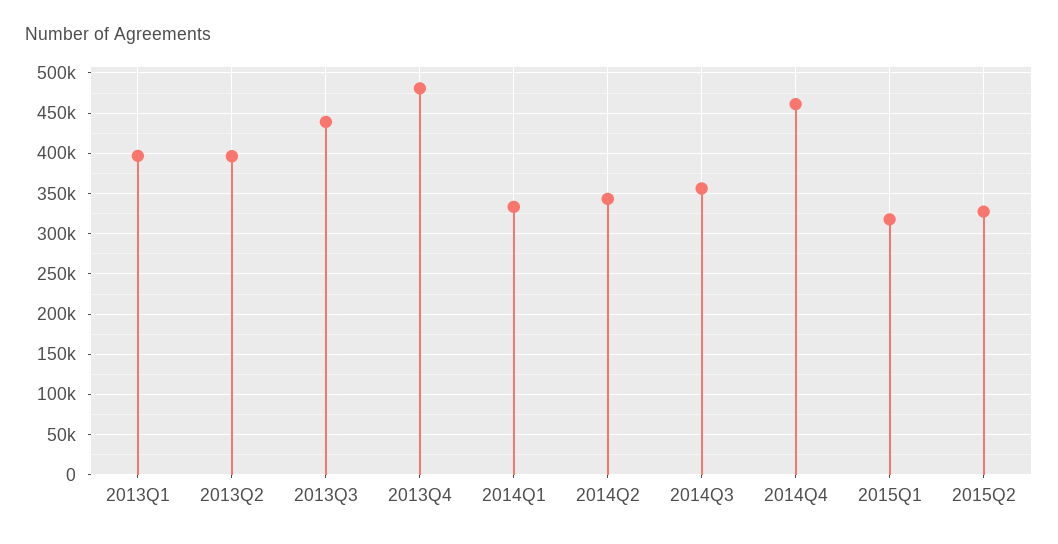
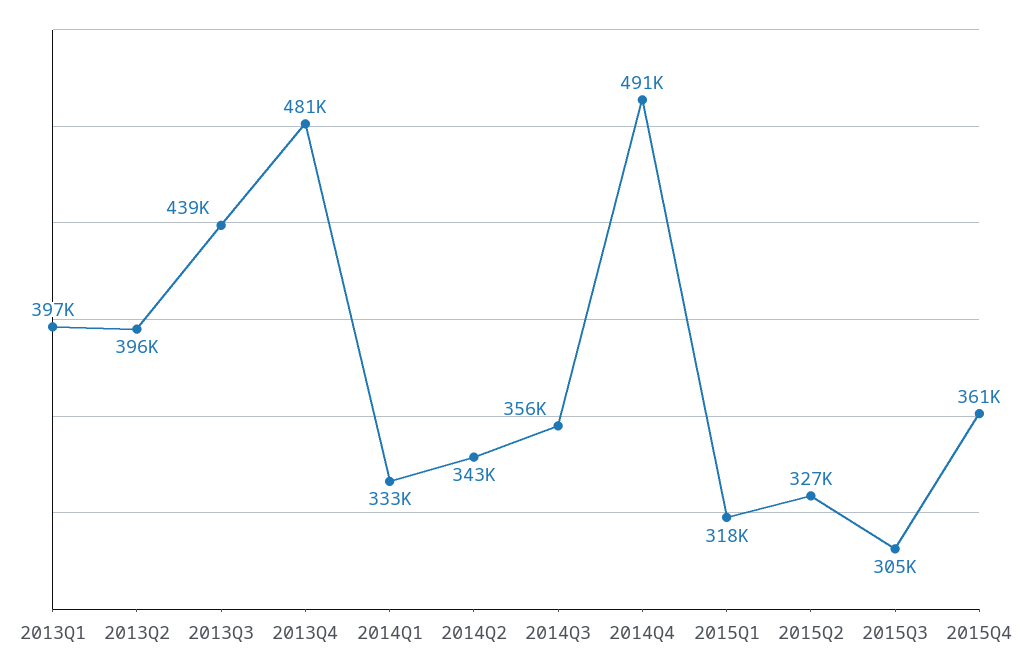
2014Q4: 460000 -> 491000
2015Q3: none -> 305000
2015Q4: none -> 361000

